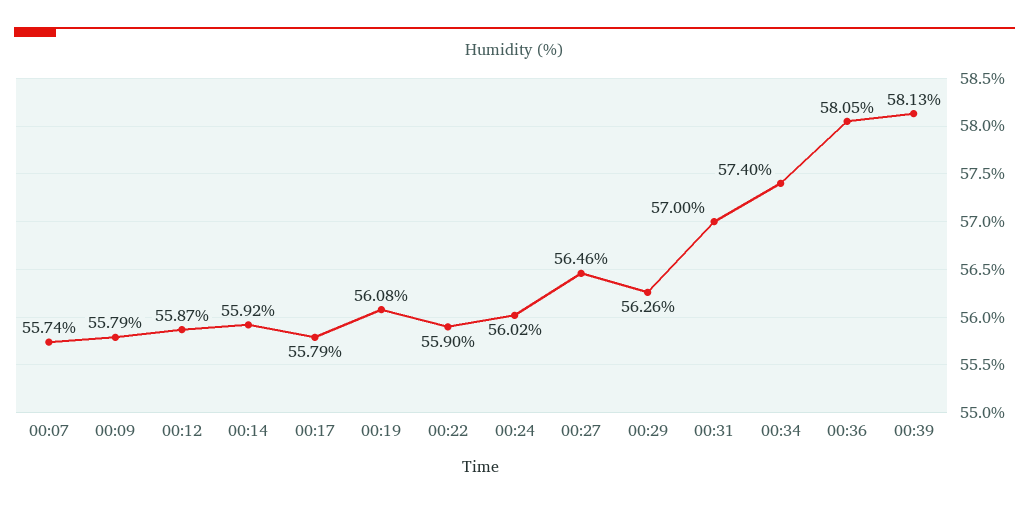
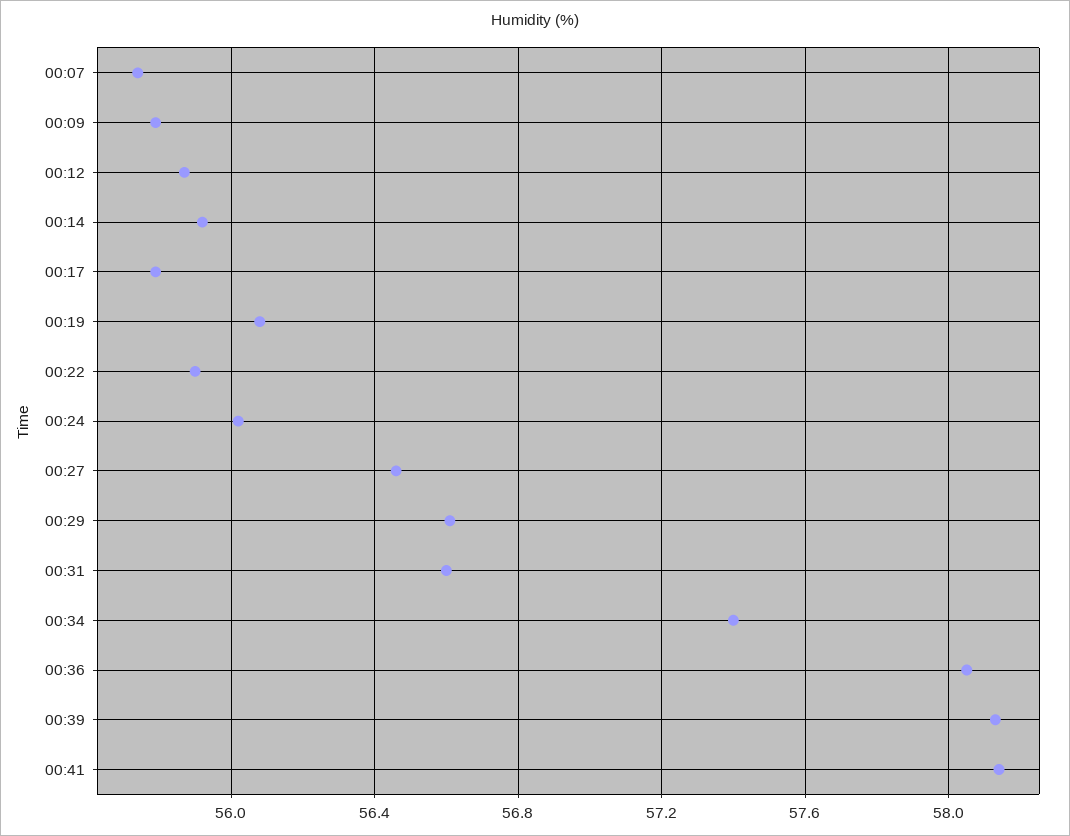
00:29: 56.26 -> 56.6
00:31: 57 -> 56.6
00:41: none -> 58.15

